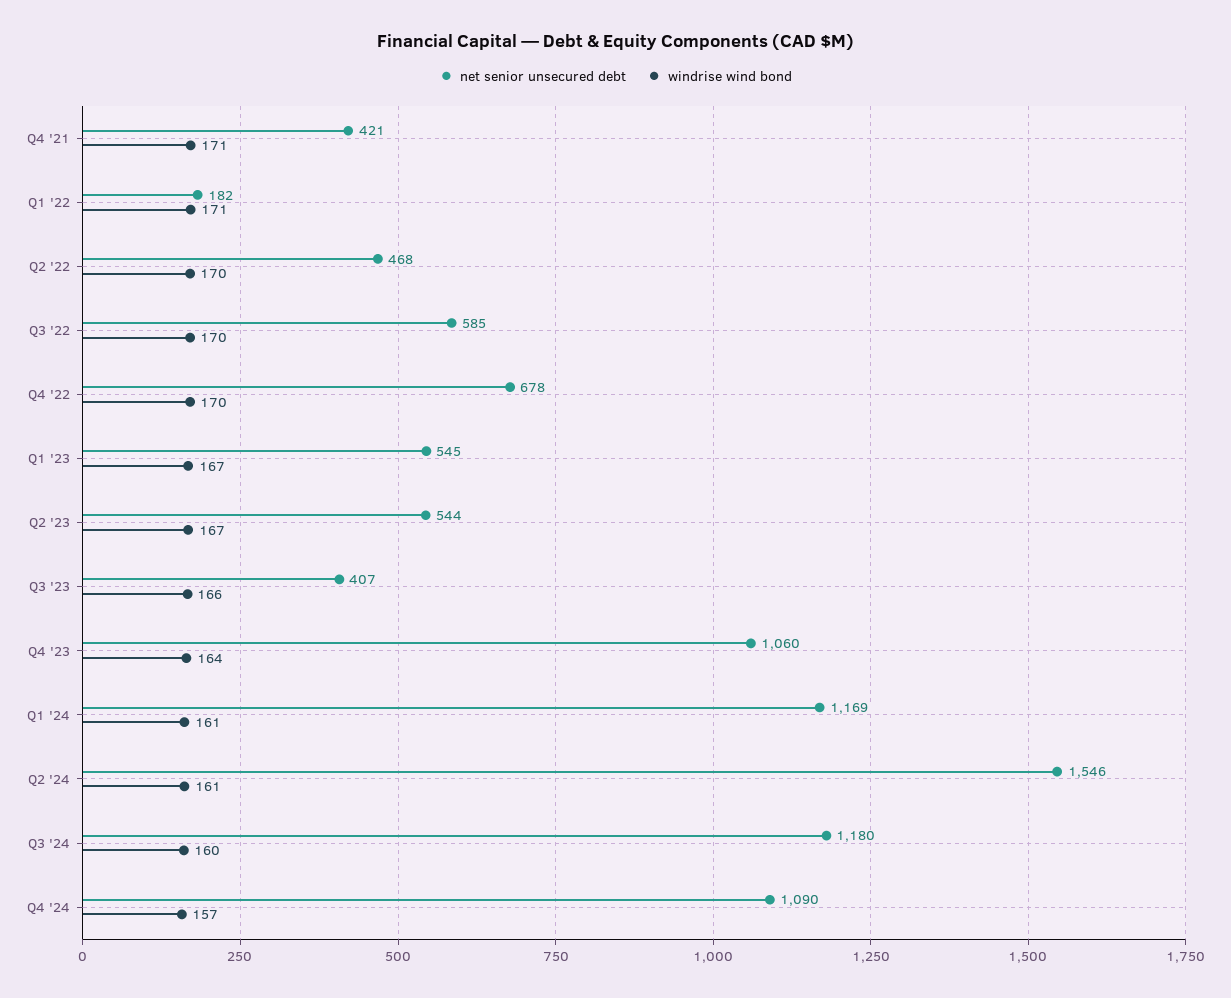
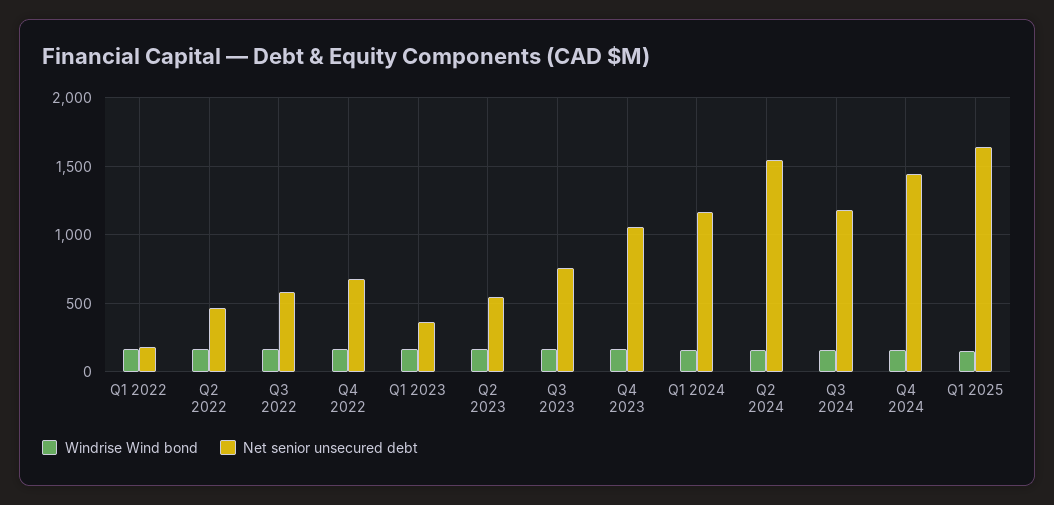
net senior unsecured debt, Q4 '21: 421 -> none
windrise wind bond, Q4 '21: 171 -> none
net senior unsecured debt, Q1 '23: 545 -> 350
net senior unsecured debt, Q3 '23: 407 -> 750
net senior unsecured debt, Q4 '24: 1090 -> 1450
windrise wind bond, Q1 2025: none -> 150
net senior unsecured debt, Q1 2025: none -> 1650

